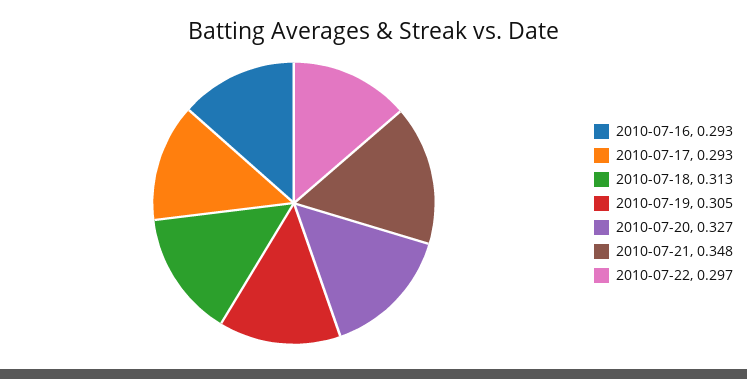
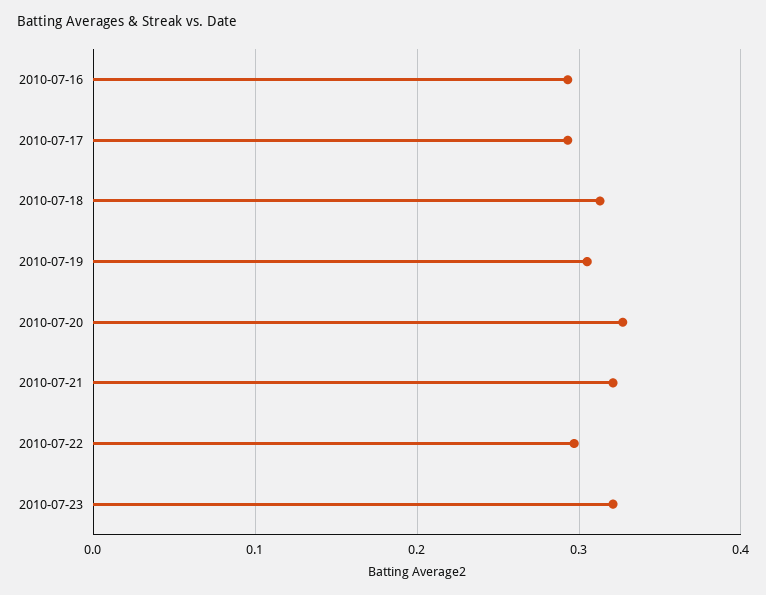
2010-07-21: 0.348 -> 0.32
2010-07-23: none -> 0.32

